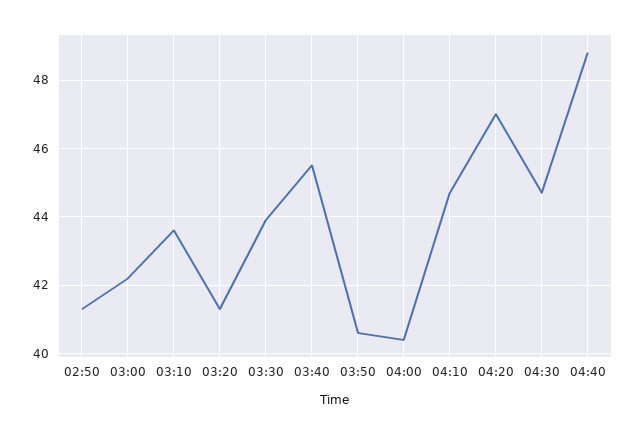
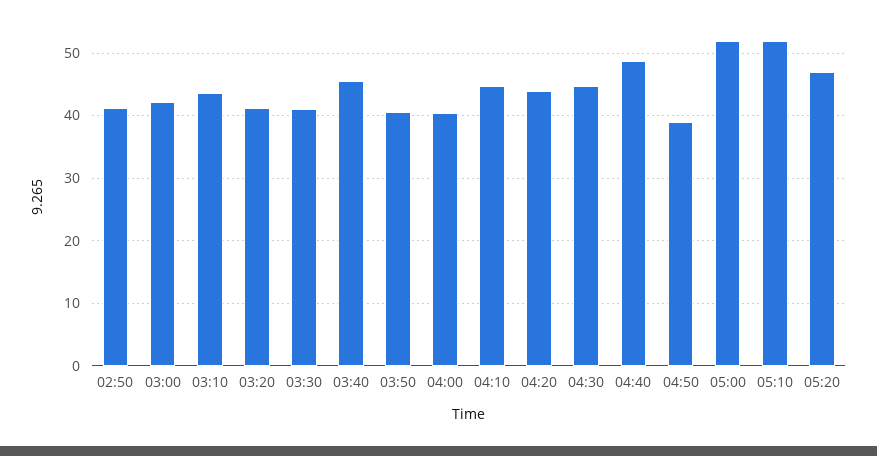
03:30: 44 -> 41
04:20: 47 -> 44
04:50: none -> 39
05:00: none -> 52
05:10: none -> 52
05:20: none -> 47

